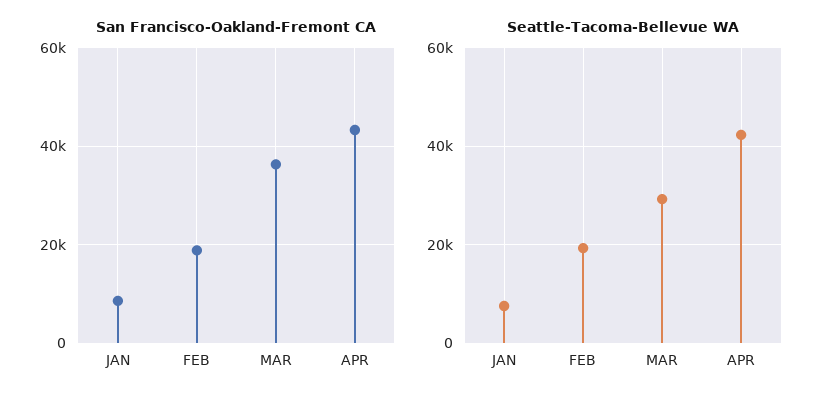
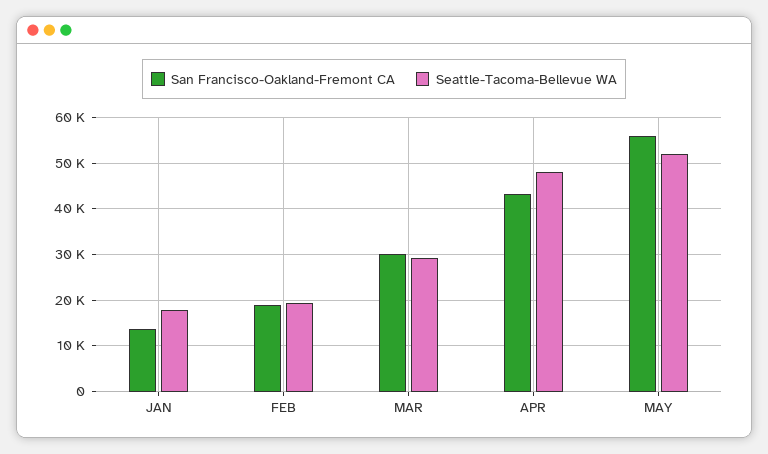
San Francisco-Oakland-Fremont CA, JAN: 8000 -> 14000
San Francisco-Oakland-Fremont CA, MAR: 36000 -> 30000
Seattle-Tacoma-Bellevue WA, JAN: 8000 -> 18000
Seattle-Tacoma-Bellevue WA, APR: 42000 -> 48000
San Francisco-Oakland-Fremont CA, MAY: none -> 56000
Seattle-Tacoma-Bellevue WA, MAY: none -> 52000

